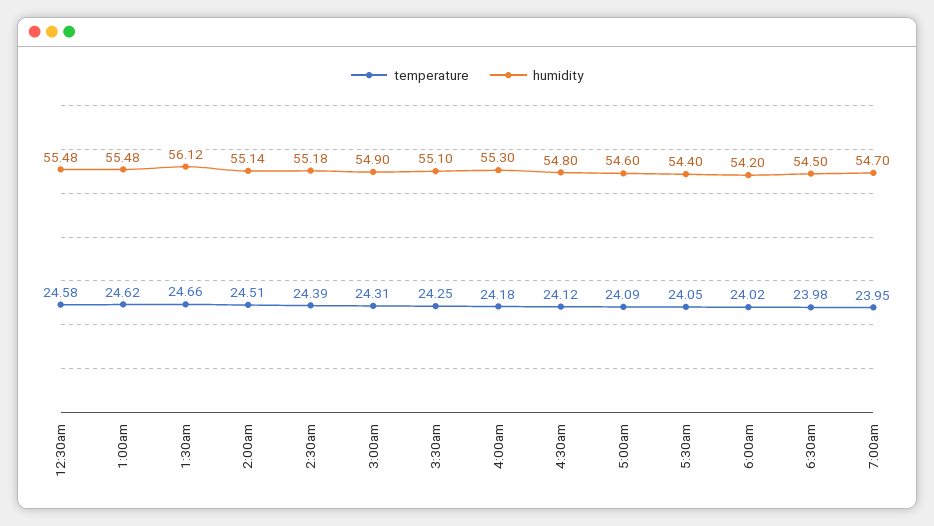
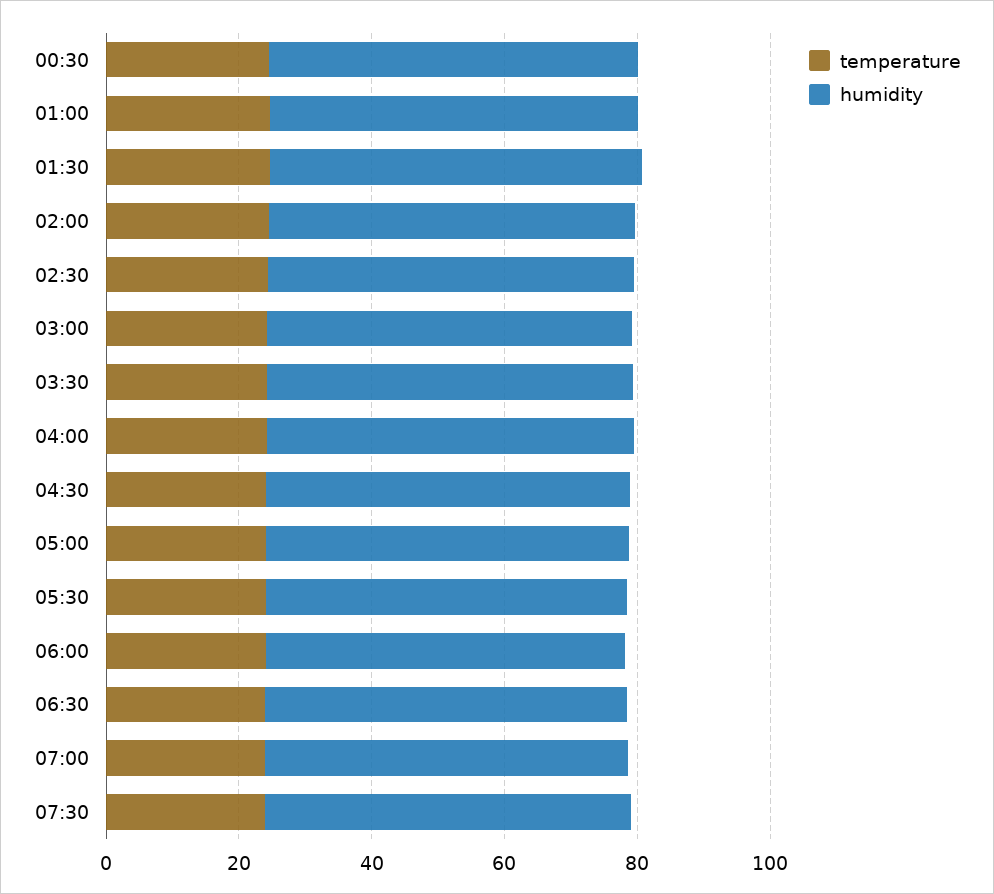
temperature, 07:30: none -> 25
humidity, 07:30: none -> 55

